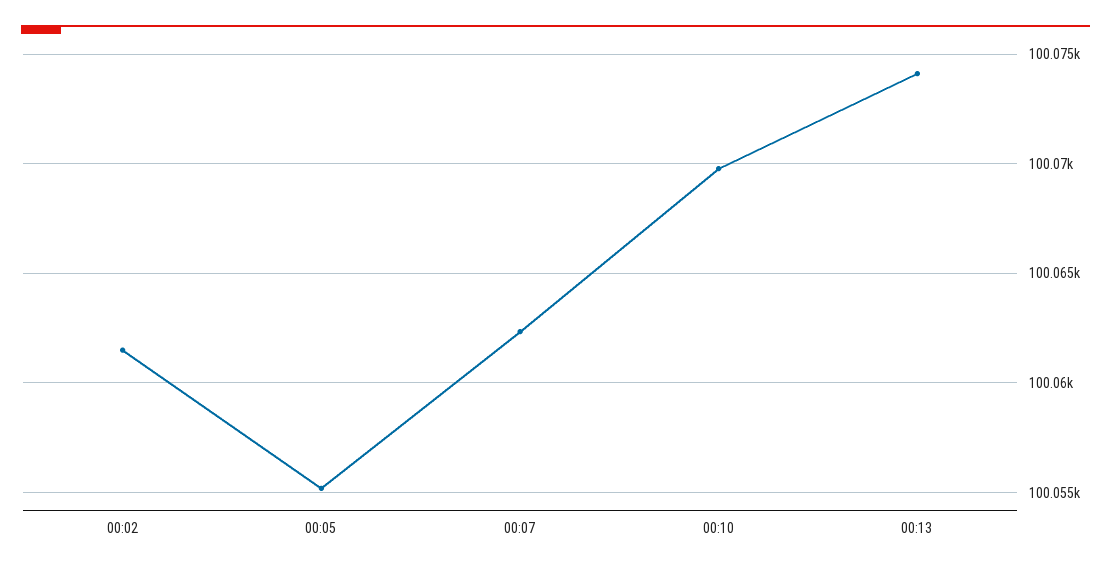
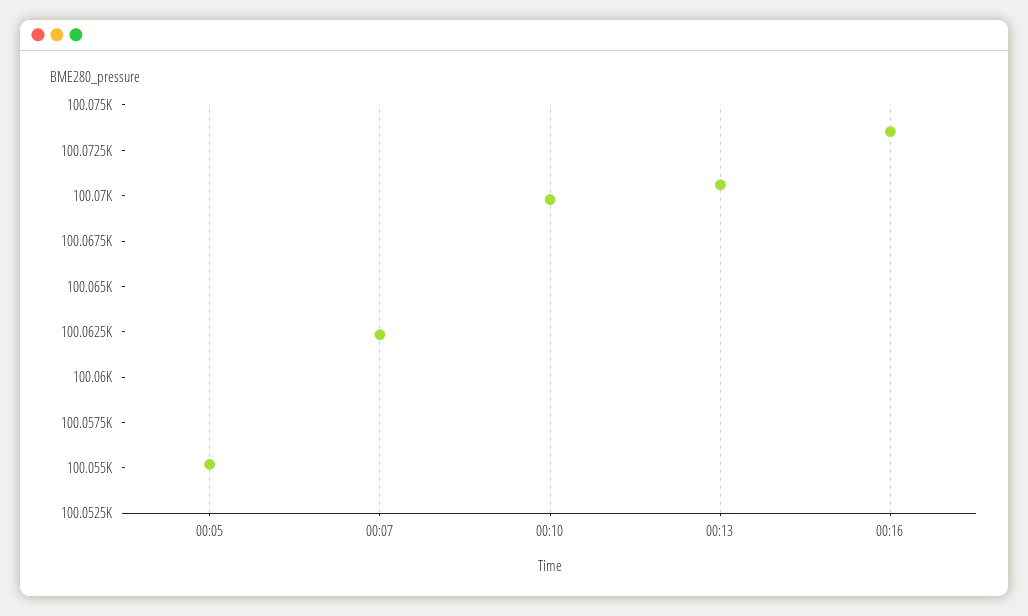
00:02: 100061.5 -> none
00:13: 100074 -> 100070.5
00:16: none -> 100073.5

